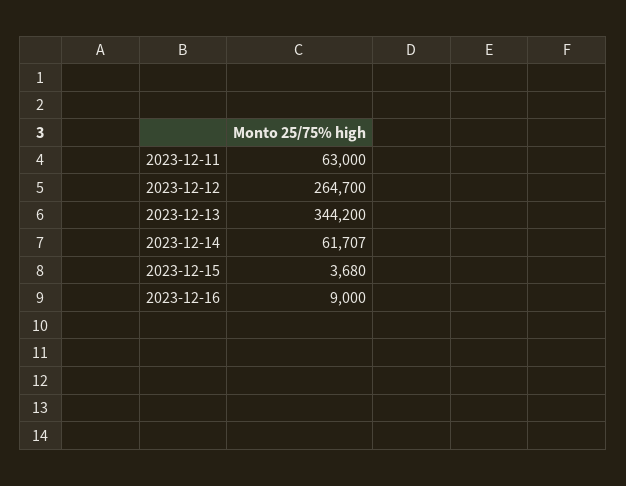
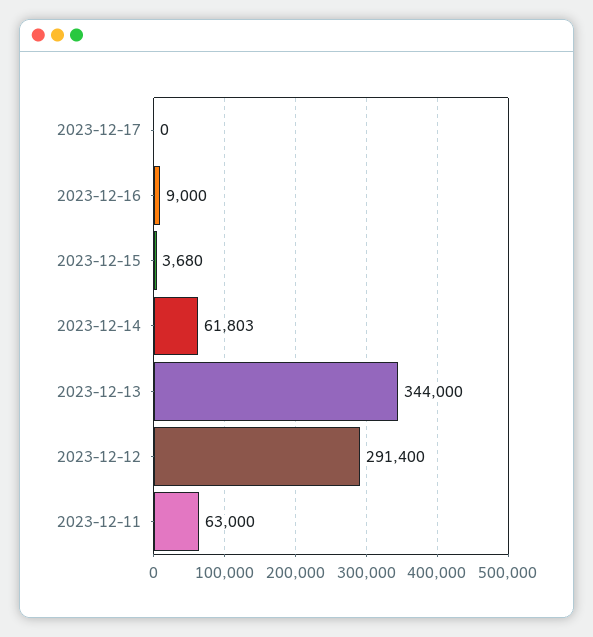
2023-12-12: 264700 -> 291400
2023-12-13: 344200 -> 344000
2023-12-14: 61707 -> 61803
2023-12-17: none -> 0

